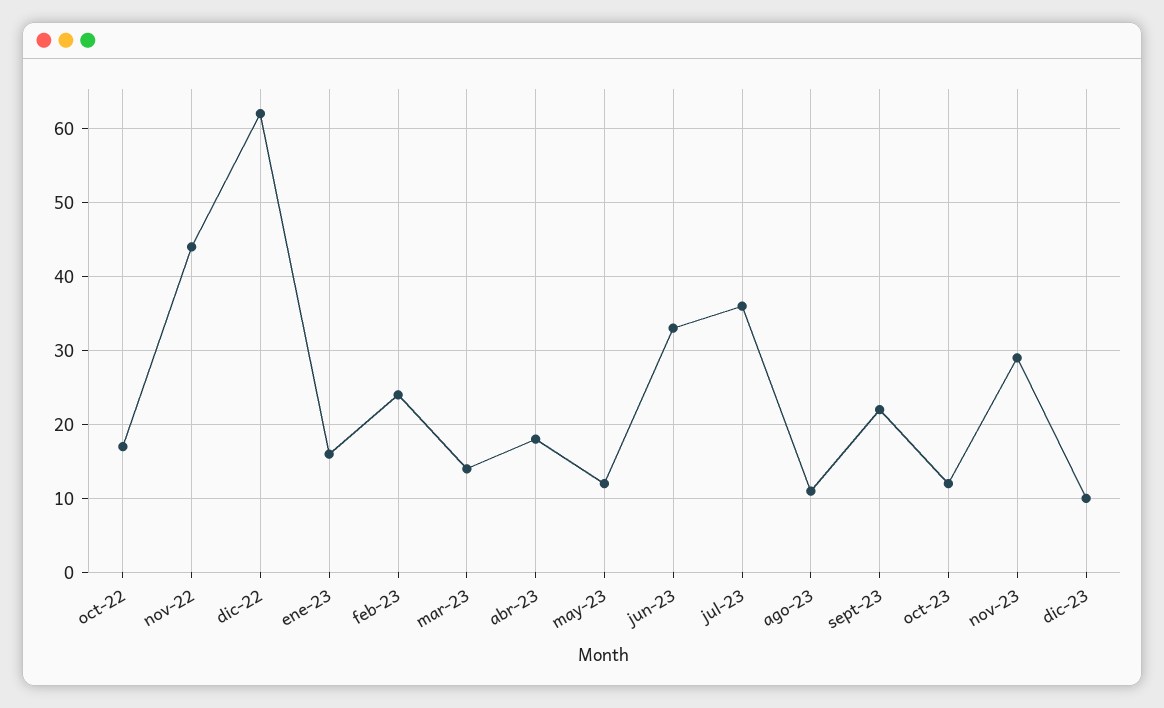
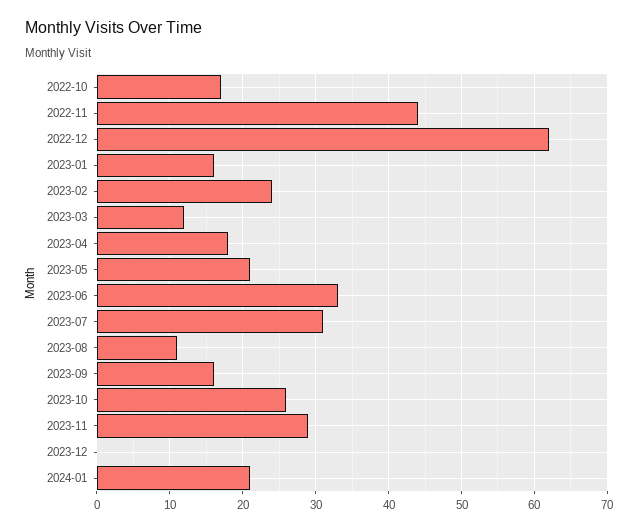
mar-23: 14 -> 12
may-23: 12 -> 21
jul-23: 36 -> 31
sept-23: 22 -> 16
oct-23: 12 -> 26
dic-23: 10 -> 0
2024-01: none -> 21

